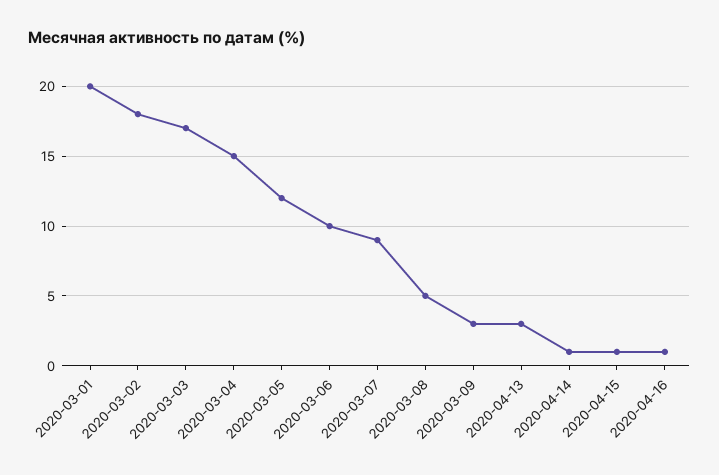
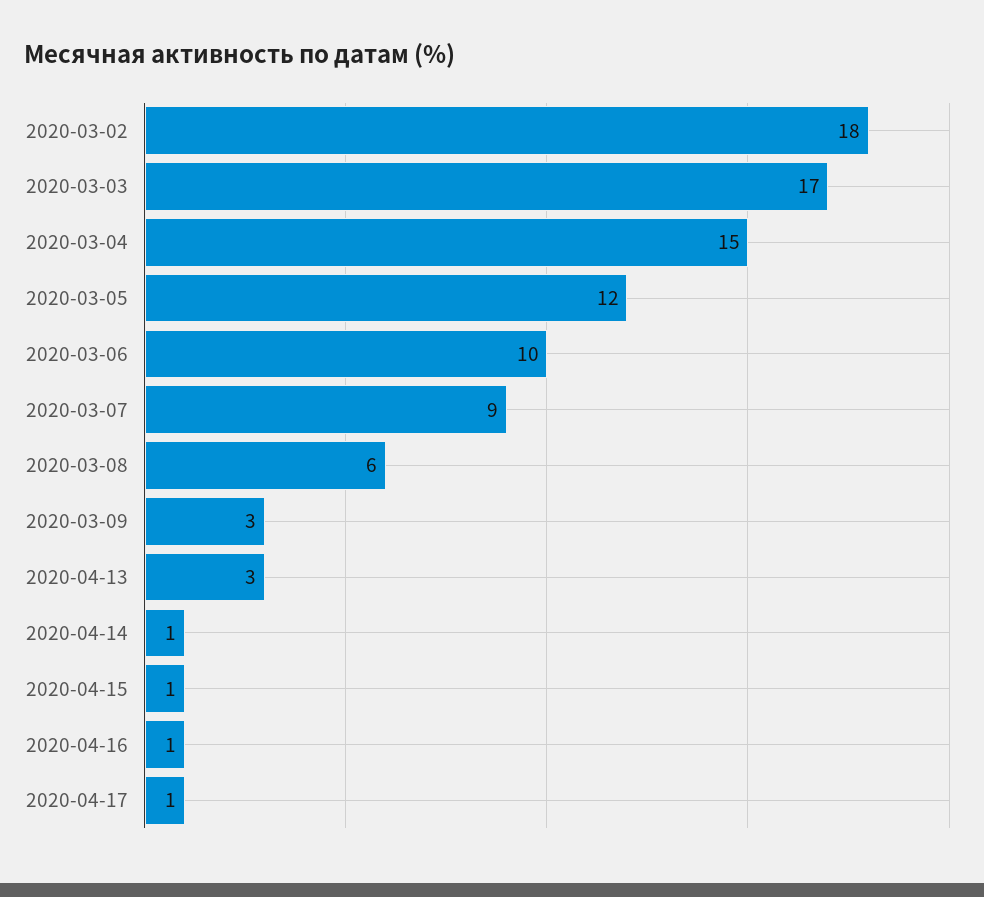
2020-03-01: 20 -> none
2020-03-08: 5 -> 6
2020-04-17: none -> 1

